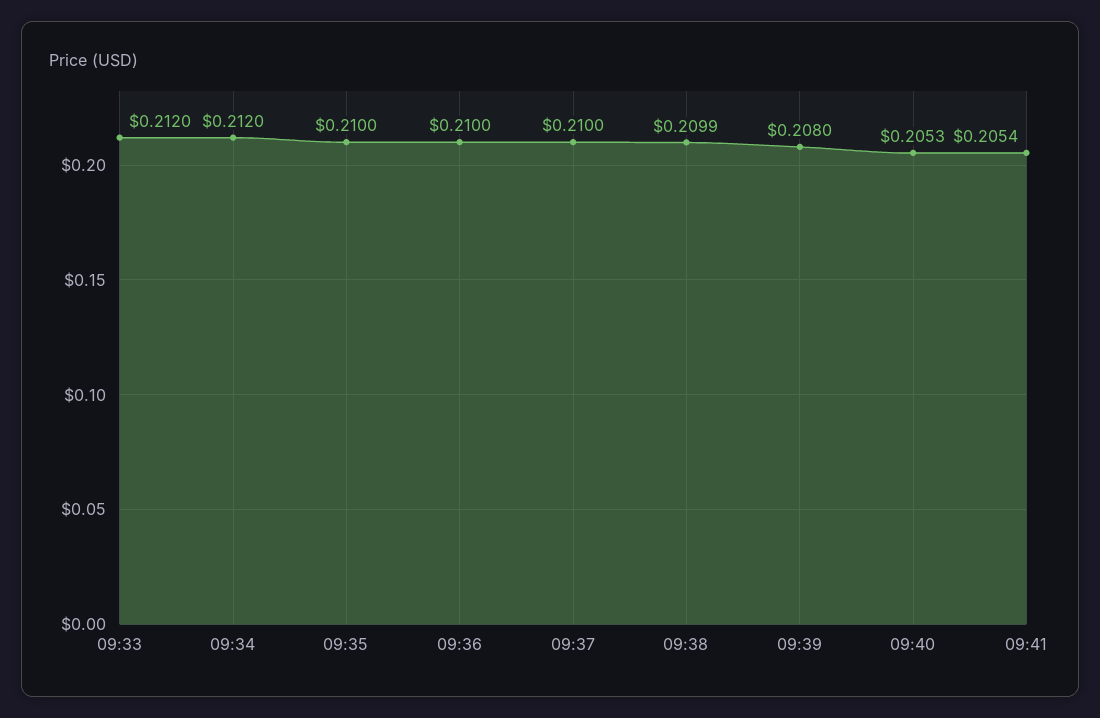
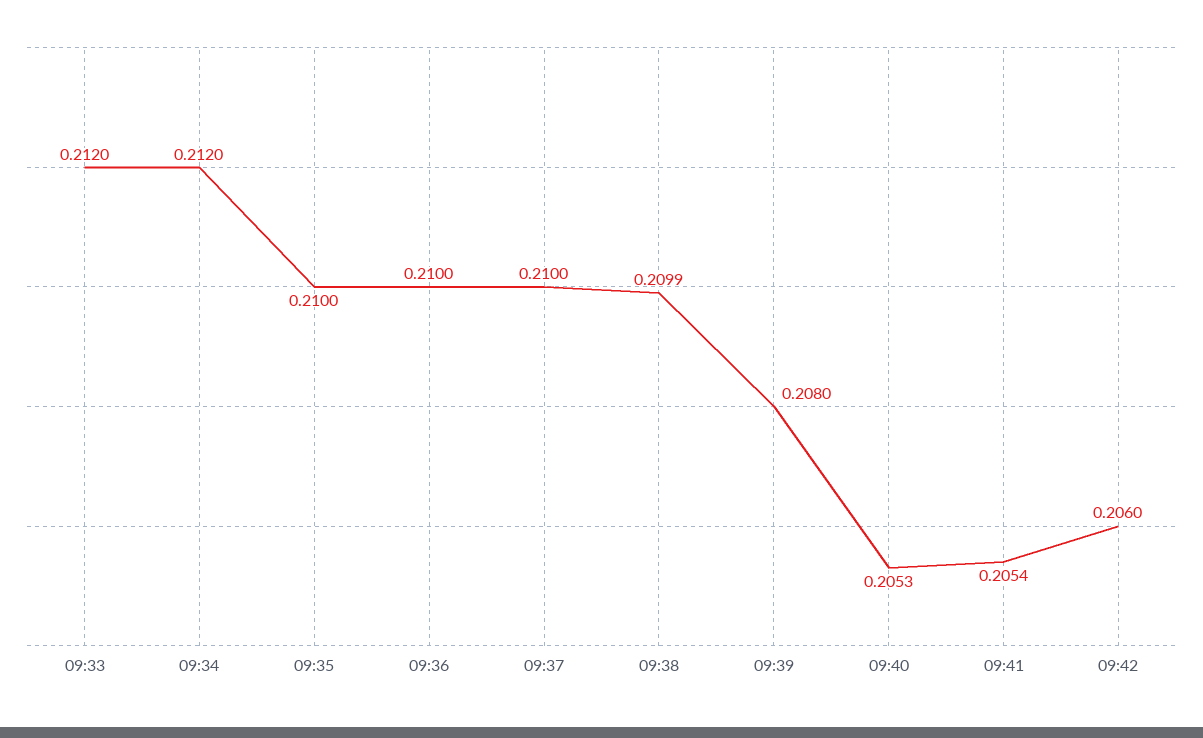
09:42: none -> 0.206

